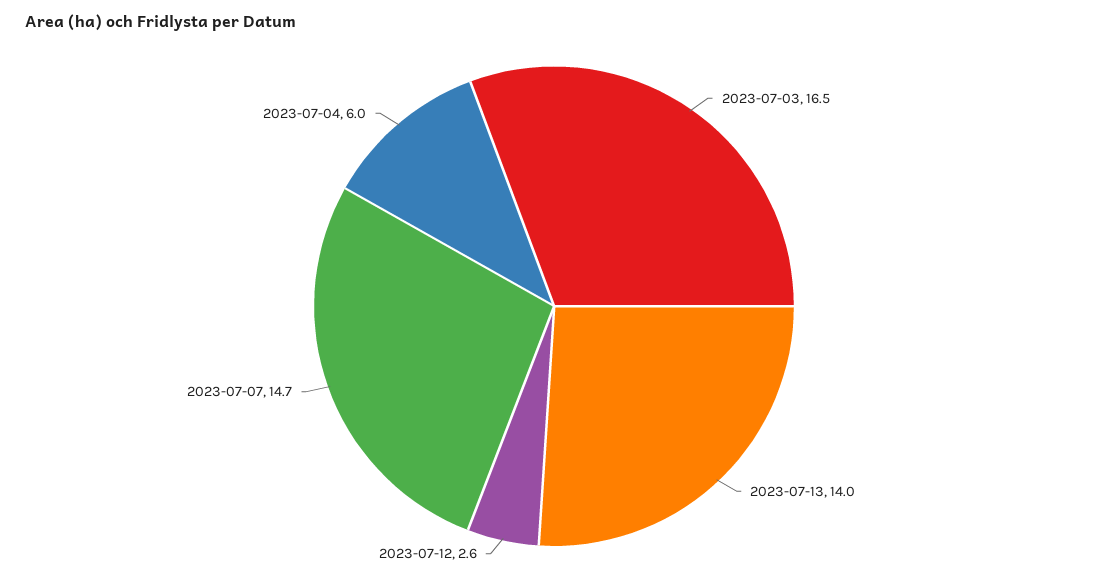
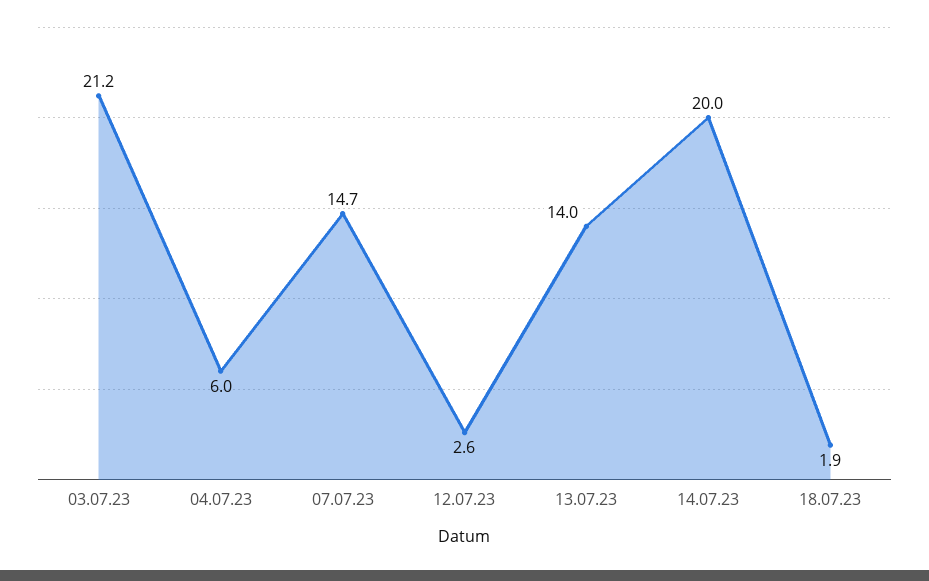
2023-07-03: 16.5 -> 21.2
14.07.23: none -> 20
18.07.23: none -> 1.9

